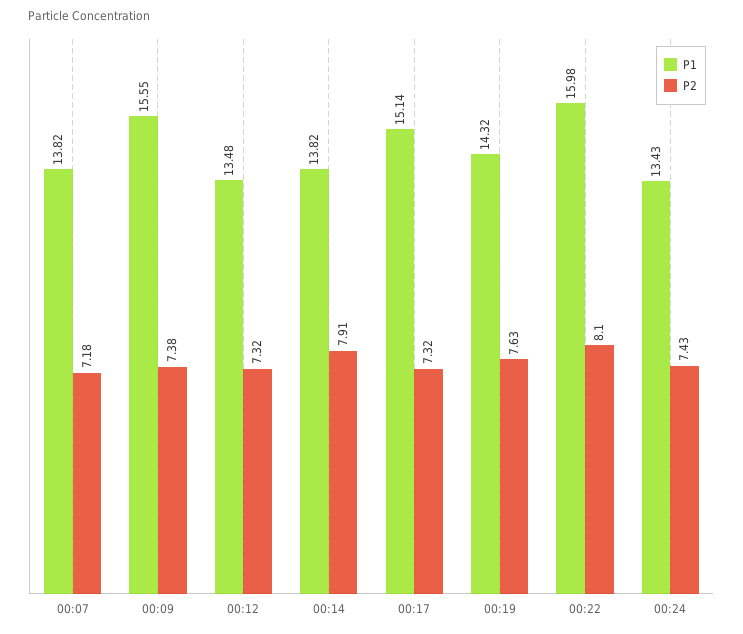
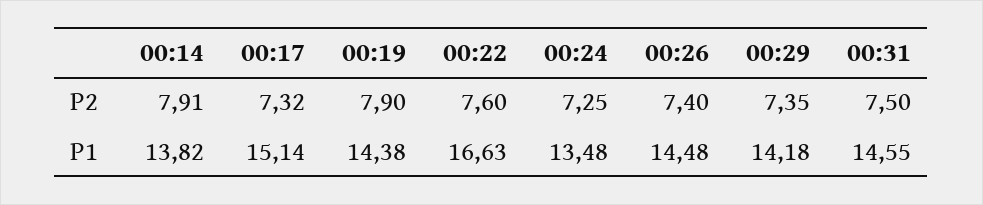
P1, 00:07: 13.82 -> none
P2, 00:07: 7.18 -> none
P1, 00:09: 15.55 -> none
P2, 00:09: 7.38 -> none
P1, 00:12: 13.48 -> none
P2, 00:12: 7.32 -> none
P1, 00:19: 14.32 -> 14.38
P2, 00:19: 7.63 -> 7.9
P1, 00:22: 15.98 -> 16.63
P2, 00:22: 8.1 -> 7.6
P1, 00:24: 13.43 -> 13.48
P2, 00:24: 7.43 -> 7.25
P2, 00:26: none -> 7.4
P2, 00:29: none -> 7.35
P2, 00:31: none -> 7.5
P1, 00:26: none -> 14.48
P1, 00:29: none -> 14.18
P1, 00:31: none -> 14.55

